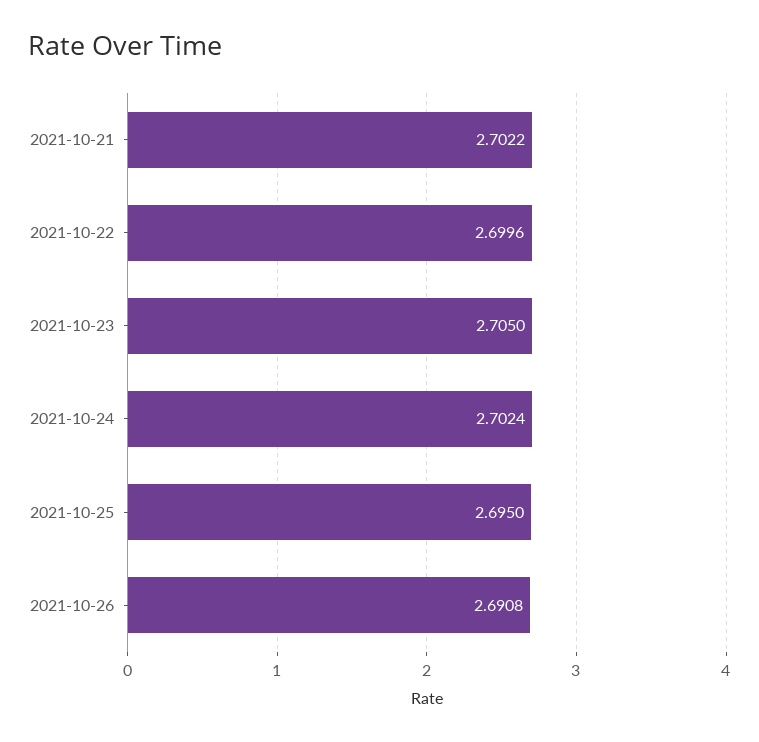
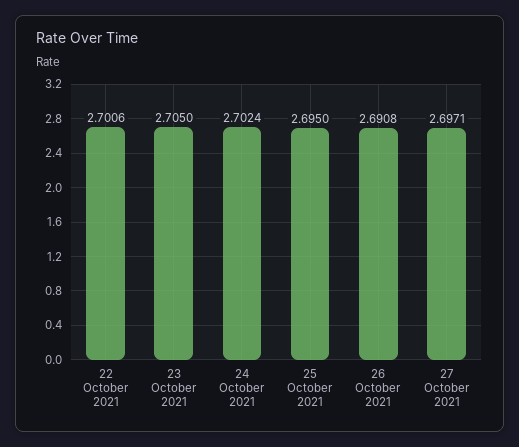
2021-10-21: 2.7022 -> none
2021-10-22: 2.6996 -> 2.7006
27 October 2021: none -> 2.6971

